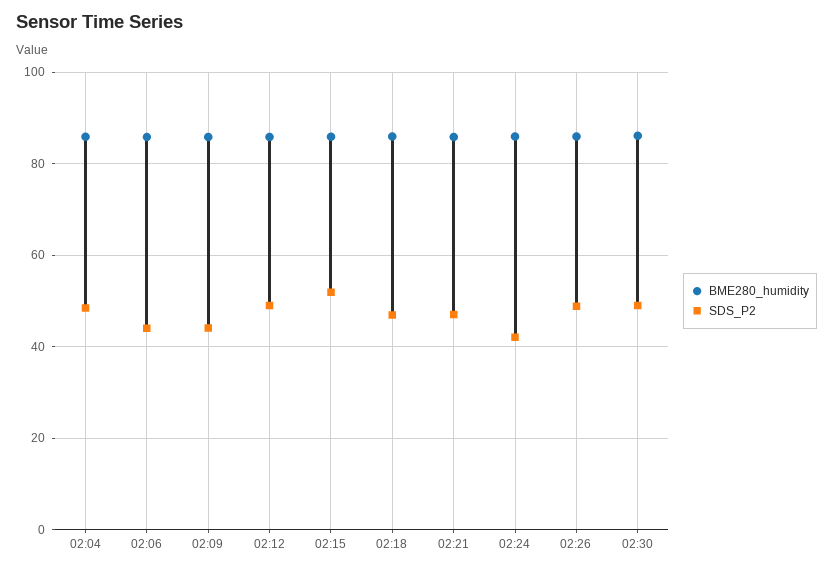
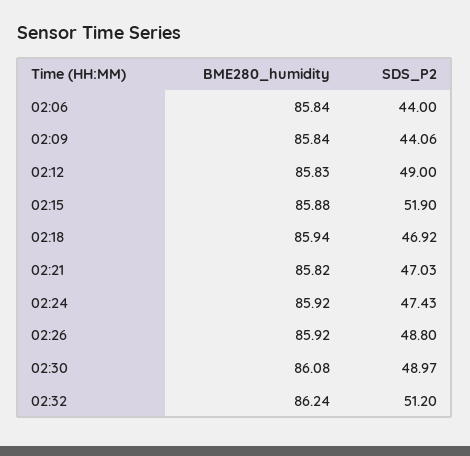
BME280_humidity, 02:04: 86 -> none
SDS_P2, 02:04: 48 -> none
SDS_P2, 02:24: 42 -> 47.43
BME280_humidity, 02:32: none -> 86.24
SDS_P2, 02:32: none -> 51.2

